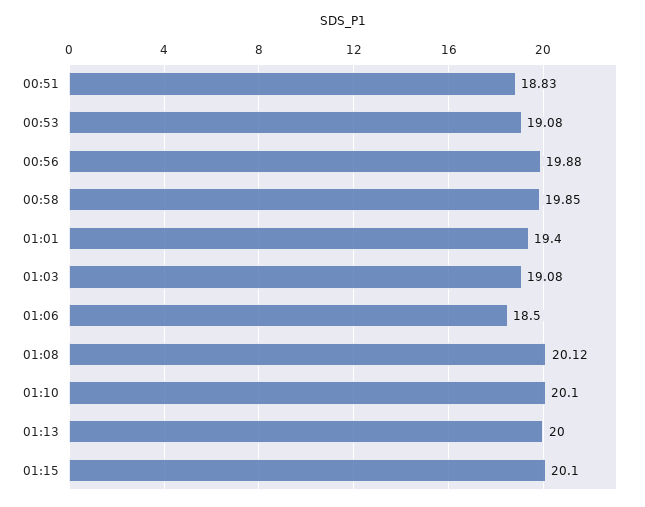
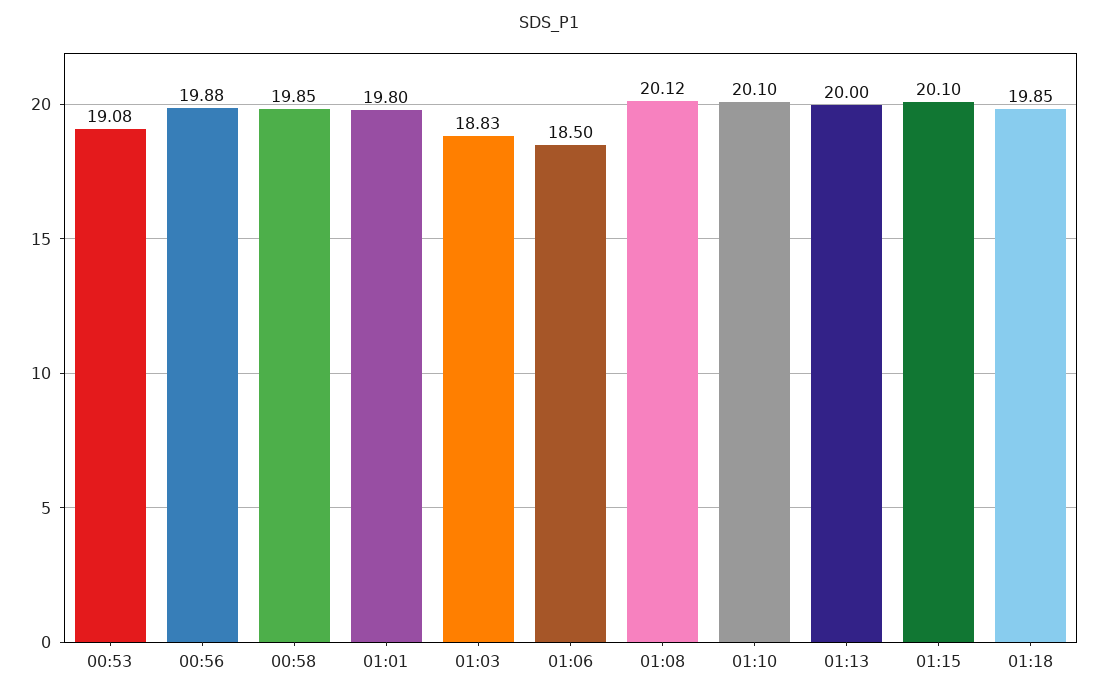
00:51: 18.83 -> none
01:01: 19.4 -> 19.8
01:03: 19.08 -> 18.83
01:18: none -> 19.85

